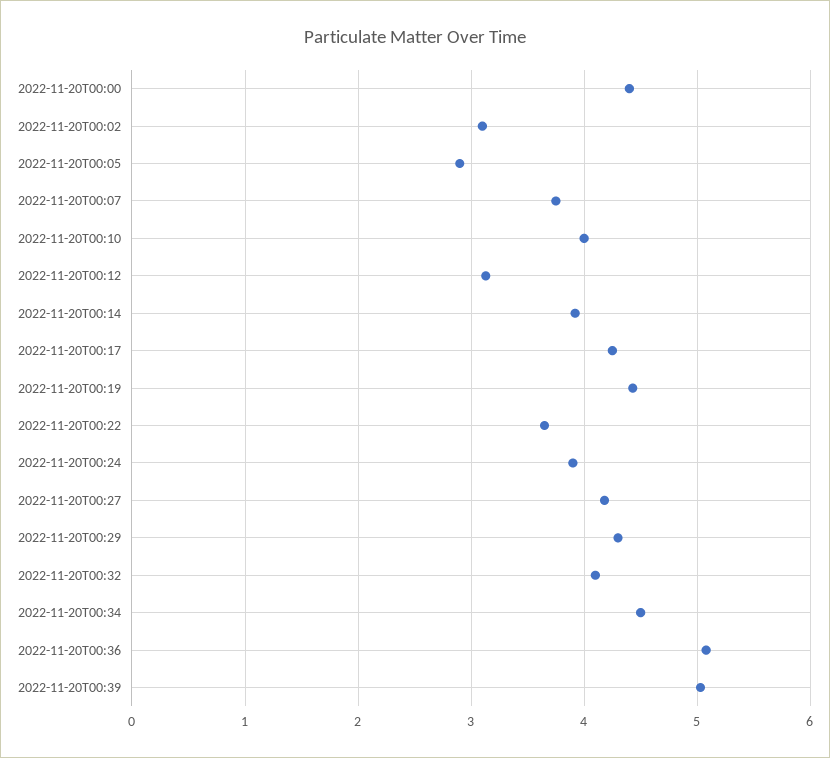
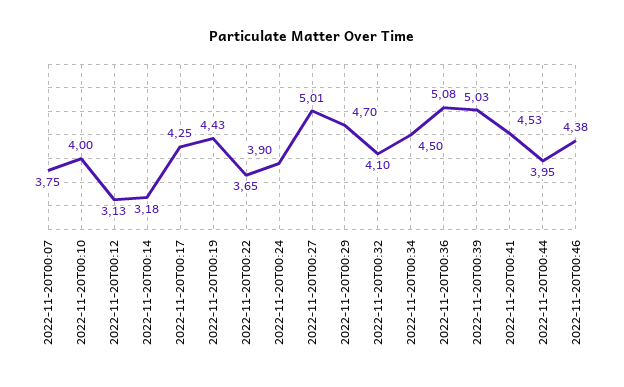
2022-11-20T00:00: 4.4 -> none
2022-11-20T00:02: 3.1 -> none
2022-11-20T00:05: 2.9 -> none
2022-11-20T00:14: 3.9 -> 3.18
2022-11-20T00:27: 4.2 -> 5.01
2022-11-20T00:29: 4.3 -> 4.7
2022-11-20T00:41: none -> 4.53
2022-11-20T00:44: none -> 3.95
2022-11-20T00:46: none -> 4.38

